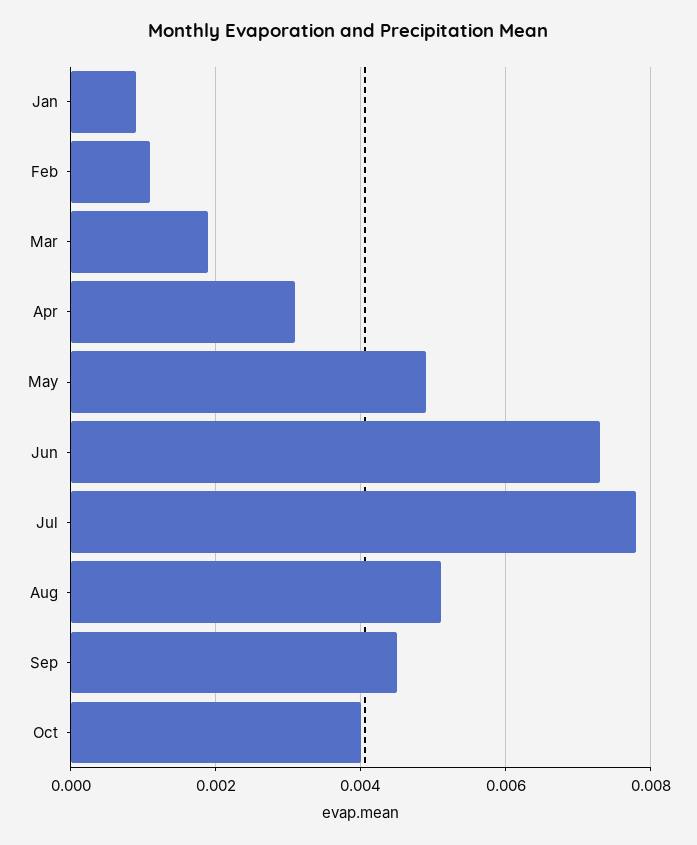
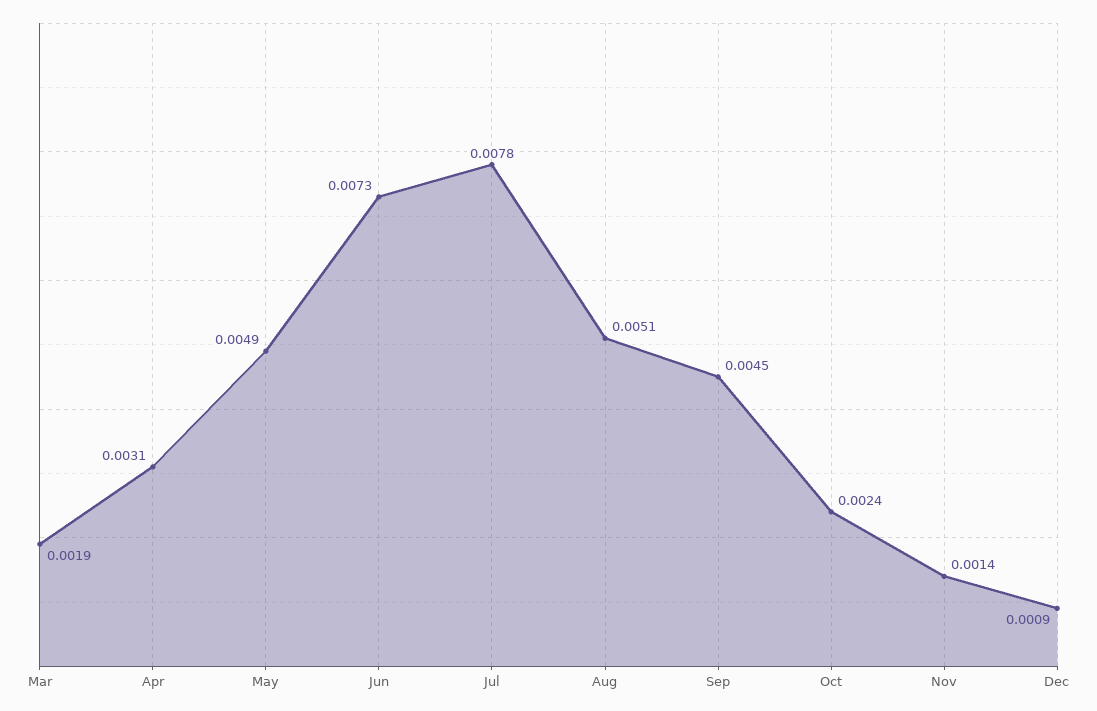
Jan: 0.001 -> none
Feb: 0.001 -> none
Oct: 0.004 -> 0.0024
Nov: none -> 0.0014
Dec: none -> 0.0009

